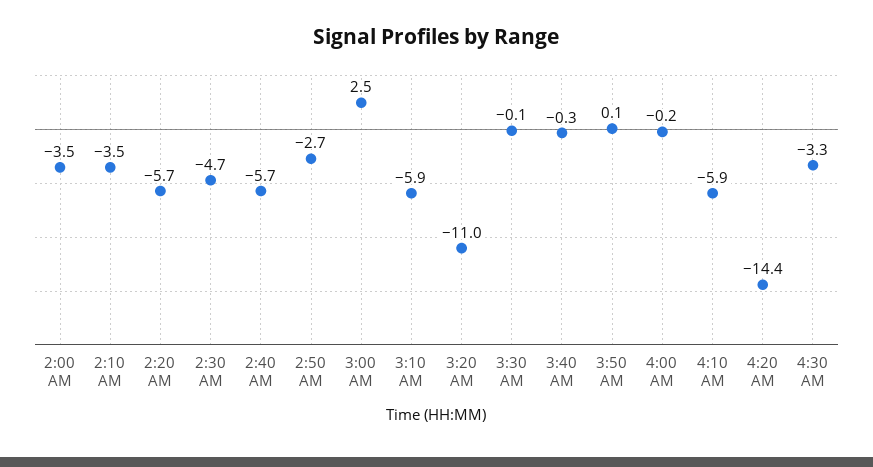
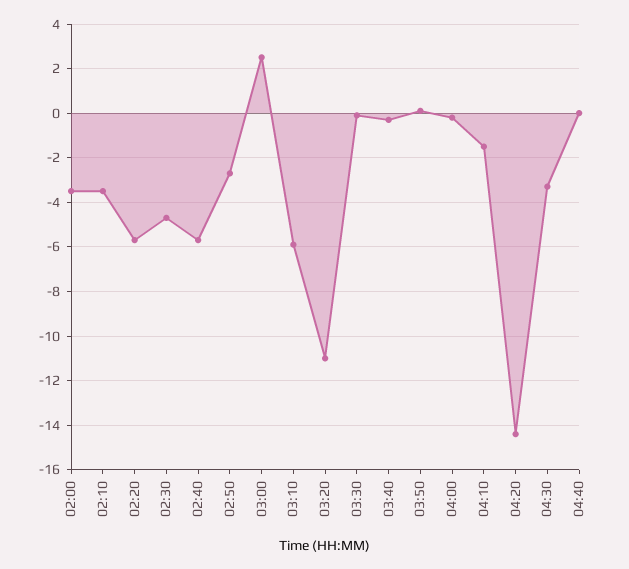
4:10 AM: -5.9 -> -1.5
04:40: none -> 0

